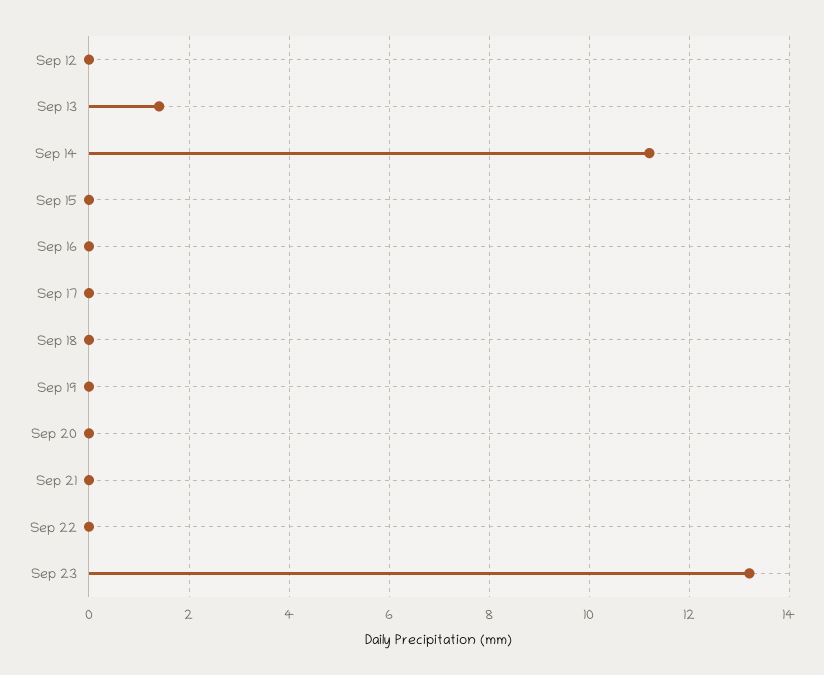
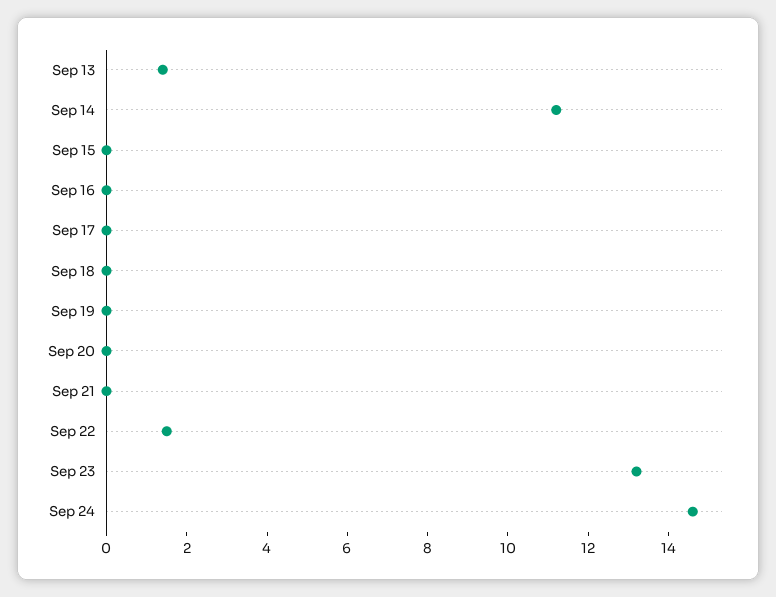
Sep 12: 0 -> none
Sep 22: 0 -> 1.5
Sep 24: none -> 14.5

